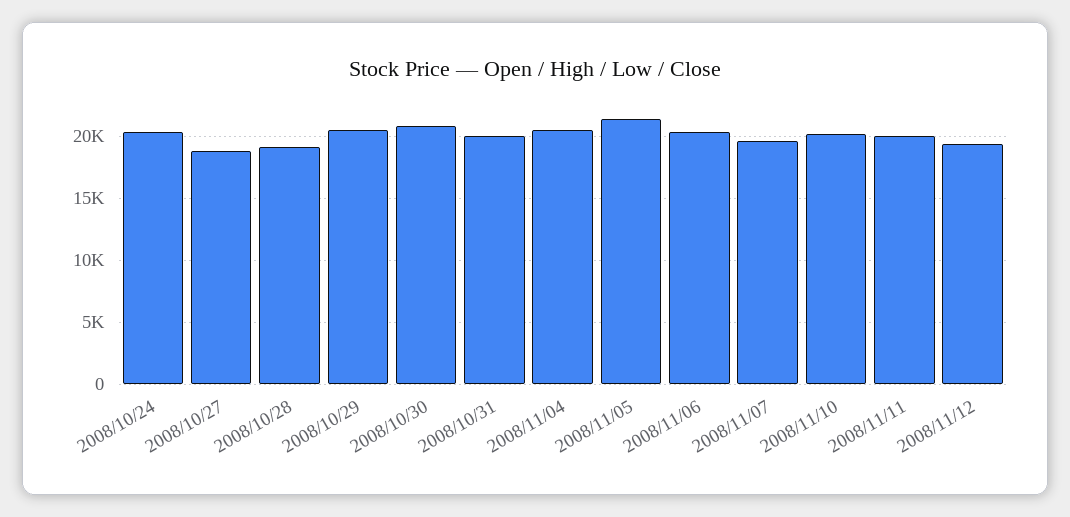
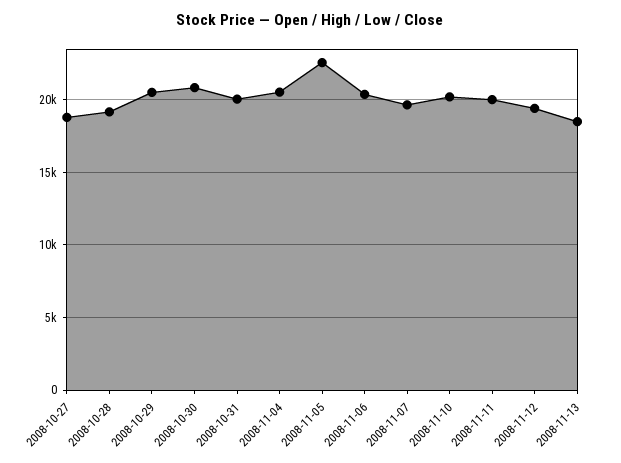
2008/10/24: 20500 -> none
2008/11/05: 21500 -> 22500
2008-11-13: none -> 18500

